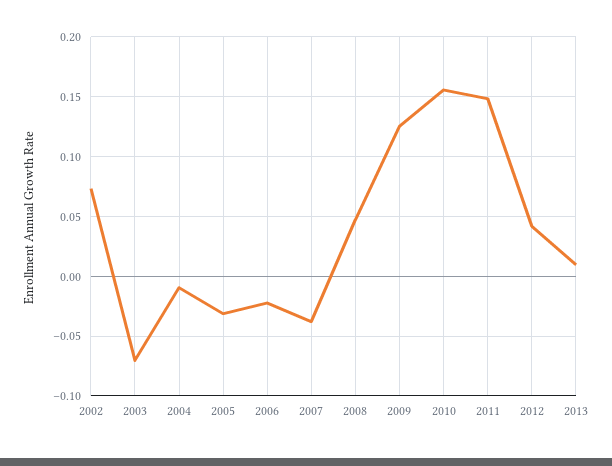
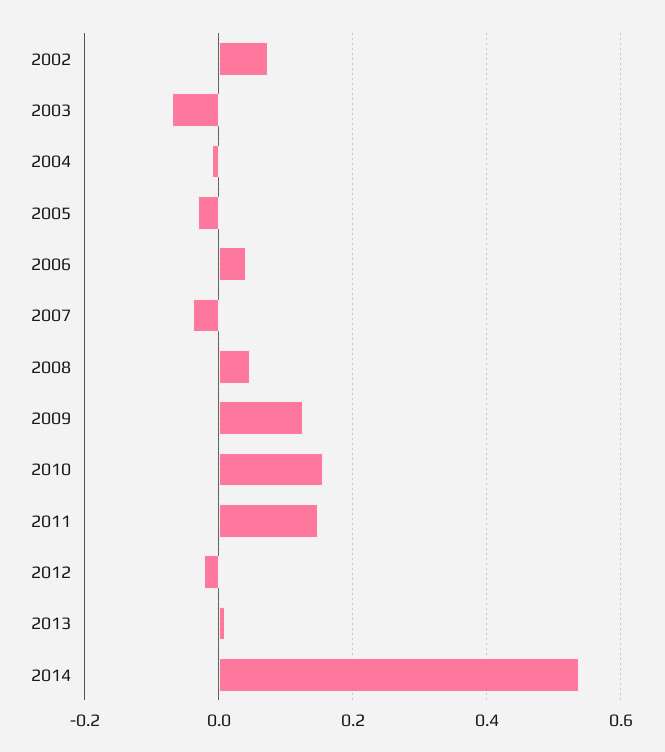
2006: -0.02 -> 0.04
2012: 0.04 -> -0.02
2014: none -> 0.54

